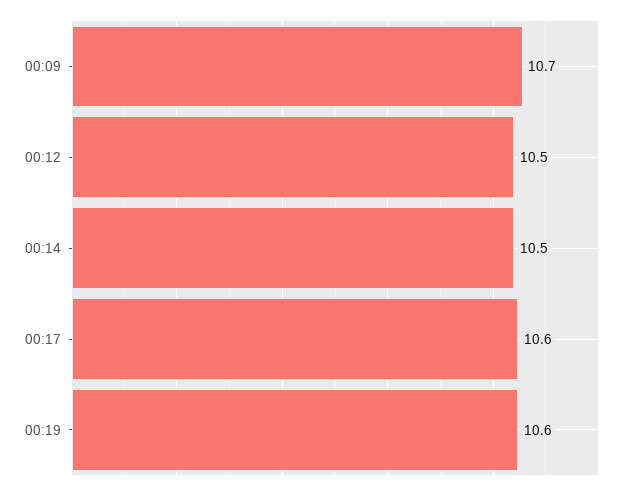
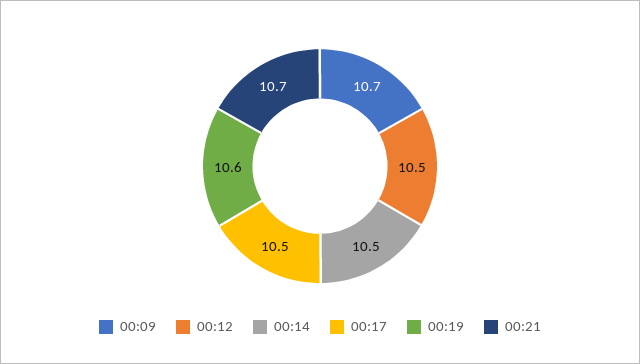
00:17: 10.6 -> 10.5
00:21: none -> 10.7

